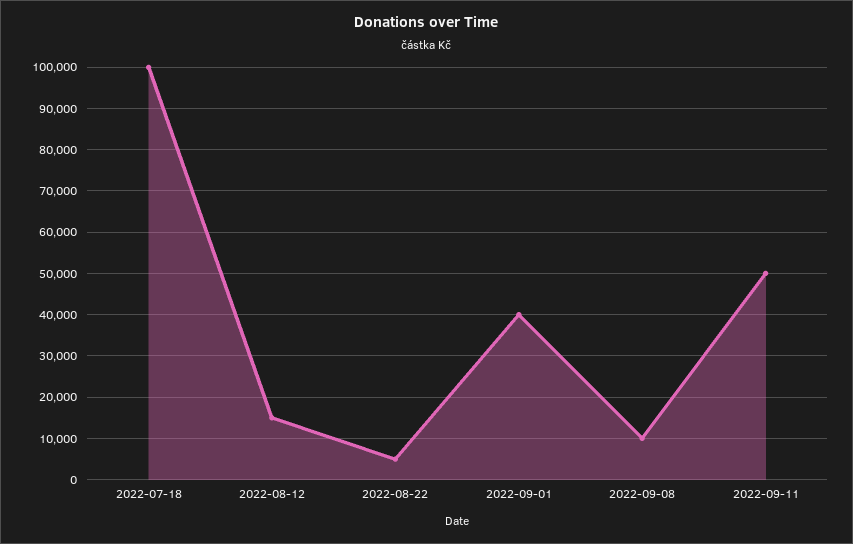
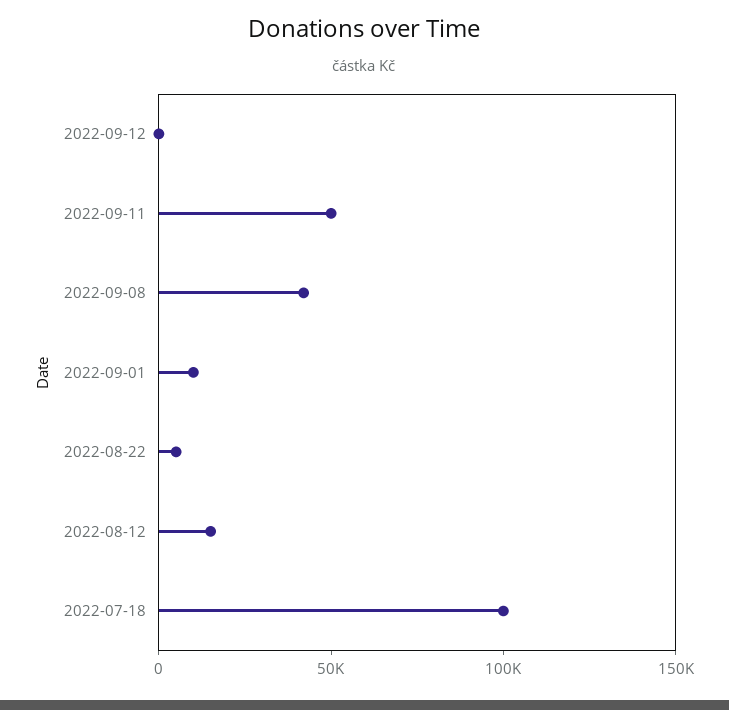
2022-09-01: 40000 -> 10000
2022-09-08: 10000 -> 40000
2022-09-12: none -> 0

